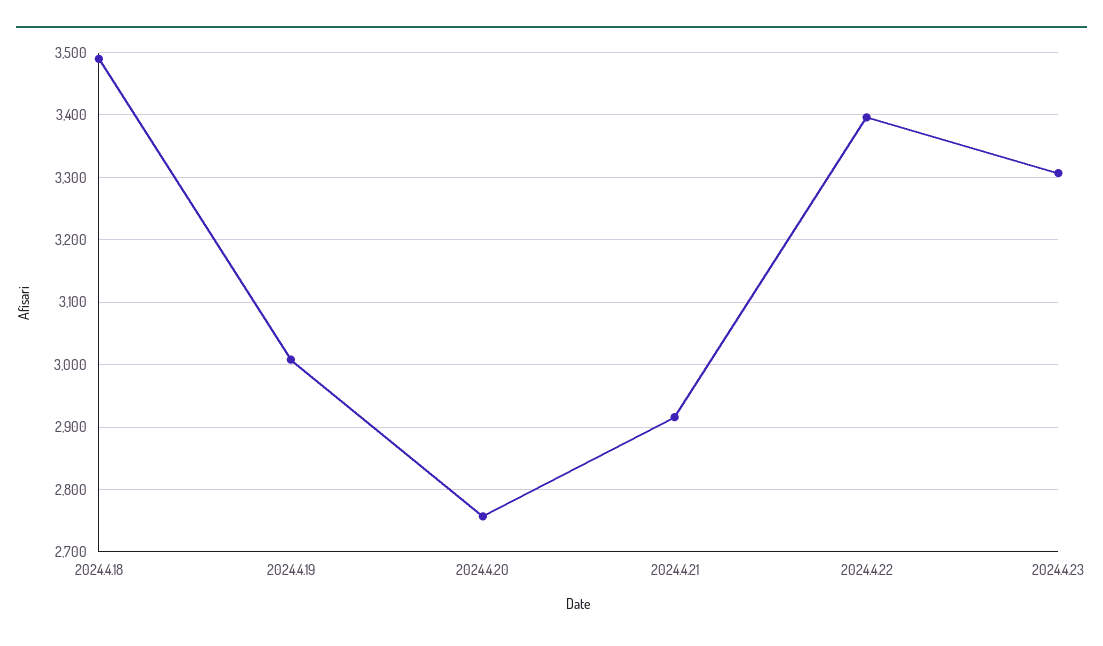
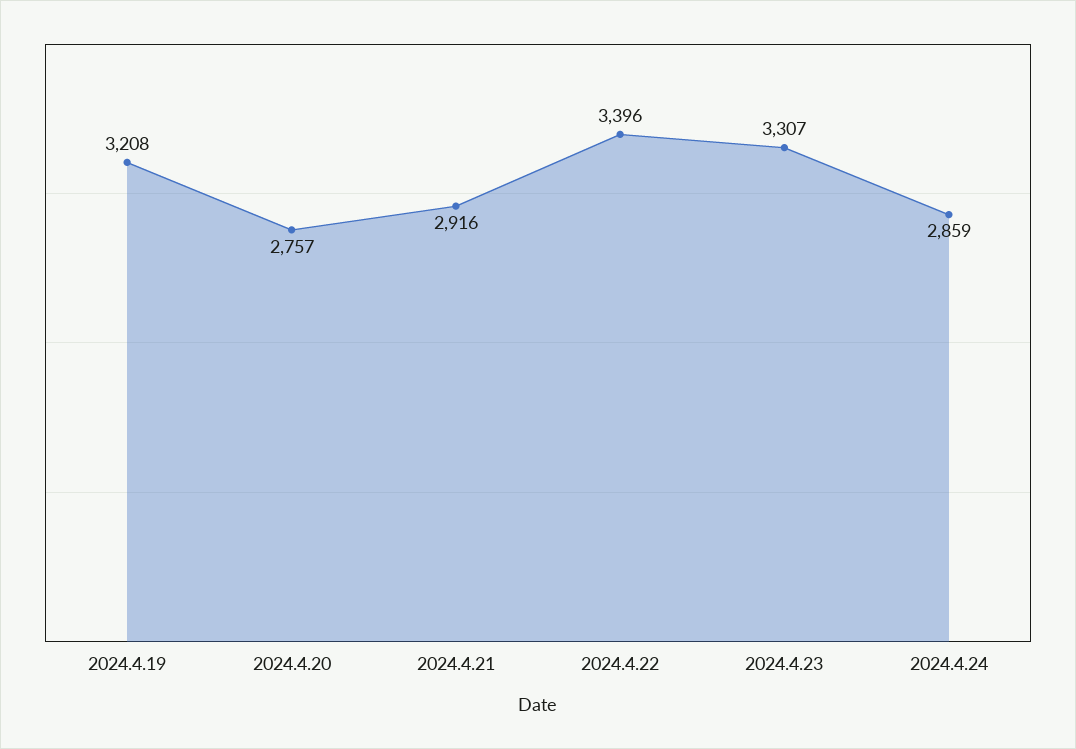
2024.4.18: 3490 -> none
2024.4.19: 3010 -> 3208
2024.4.24: none -> 2859

